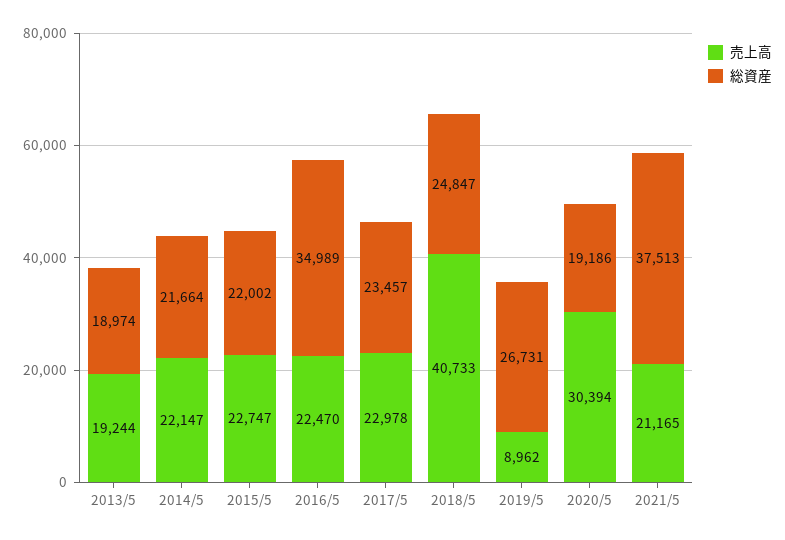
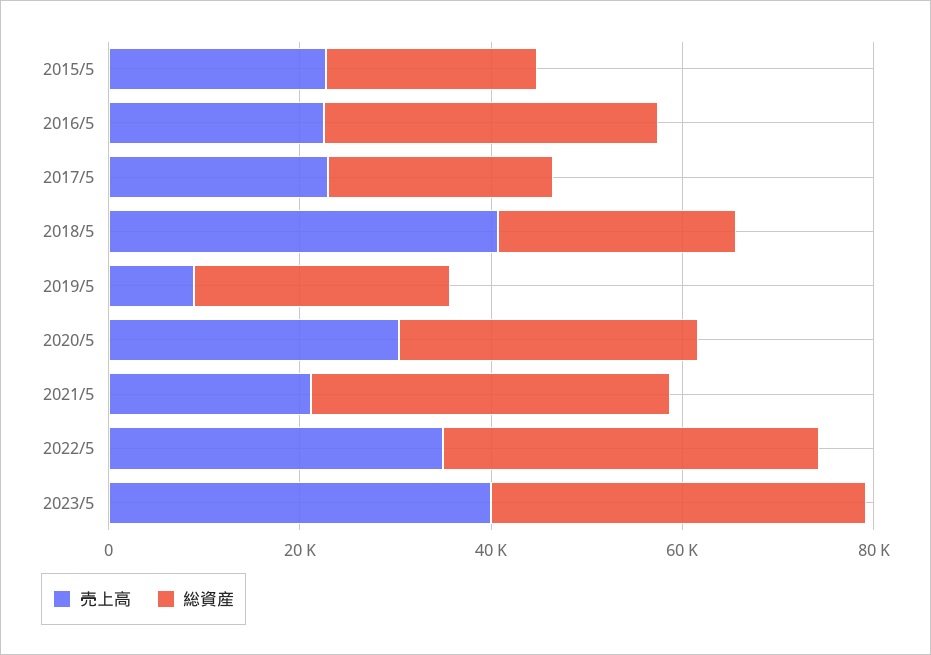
売上高, 2013/5: 19244 -> none
総資産, 2013/5: 18974 -> none
売上高, 2014/5: 22147 -> none
総資産, 2014/5: 21664 -> none
総資産, 2020/5: 19186 -> 30000
売上高, 2022/5: none -> 35000
総資産, 2022/5: none -> 40000
売上高, 2023/5: none -> 40000
総資産, 2023/5: none -> 40000

